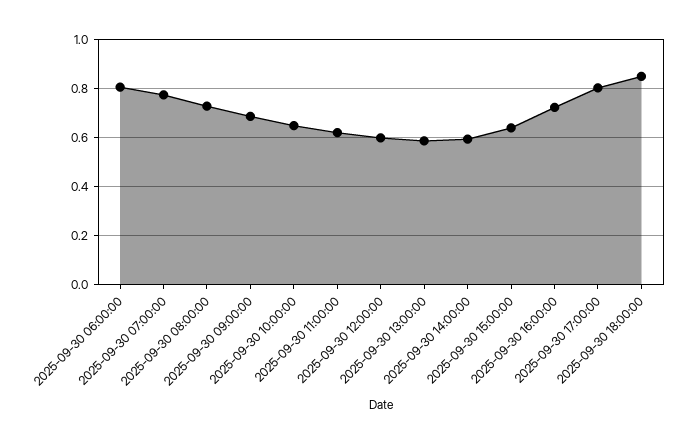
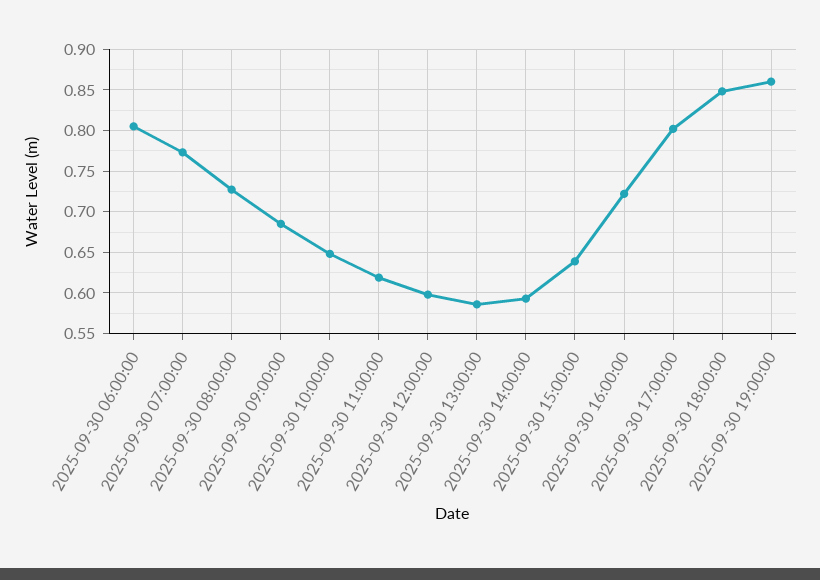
2025-09-30 19:00:00: none -> 0.86

